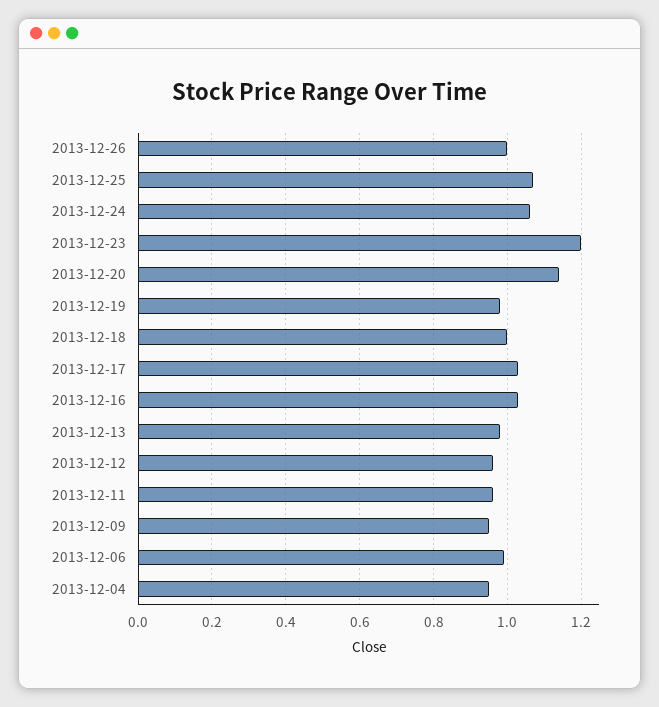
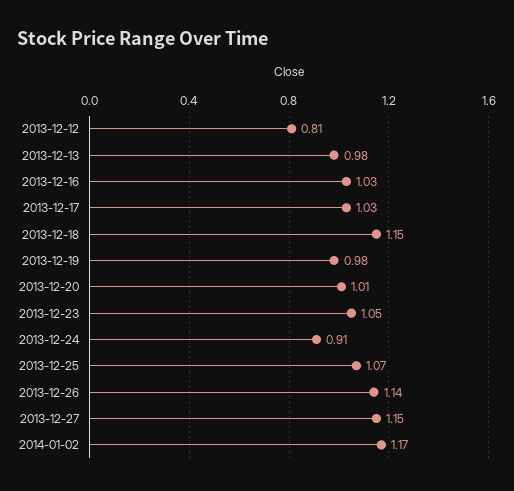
2013-12-26: 1 -> 1.14
2013-12-24: 1.05 -> 0.91
2013-12-23: 1.2 -> 1.05
2013-12-20: 1.15 -> 1.01
2013-12-18: 1 -> 1.15
2013-12-12: 0.95 -> 0.81
2013-12-11: 0.95 -> none
2013-12-09: 0.95 -> none
2013-12-06: 1 -> none
2013-12-04: 0.95 -> none
2013-12-27: none -> 1.15
2014-01-02: none -> 1.17

